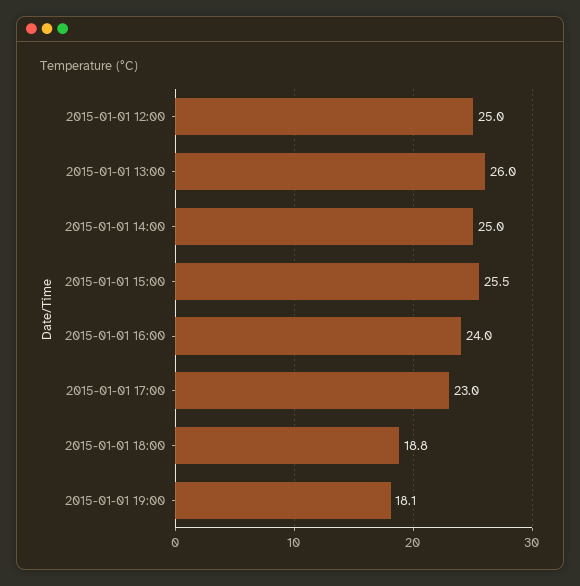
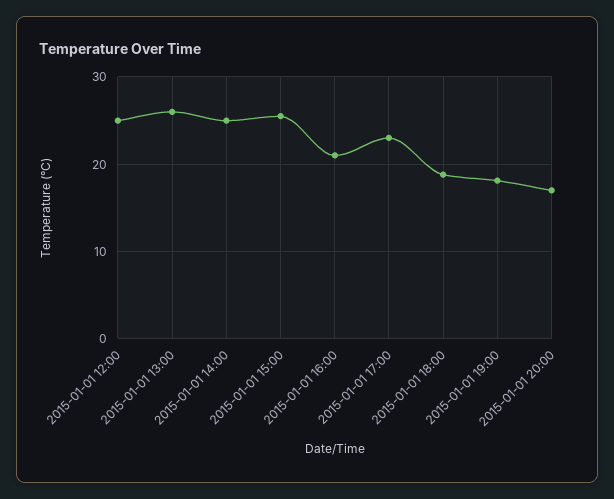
2015-01-01 16:00: 24 -> 21
2015-01-01 20:00: none -> 17

